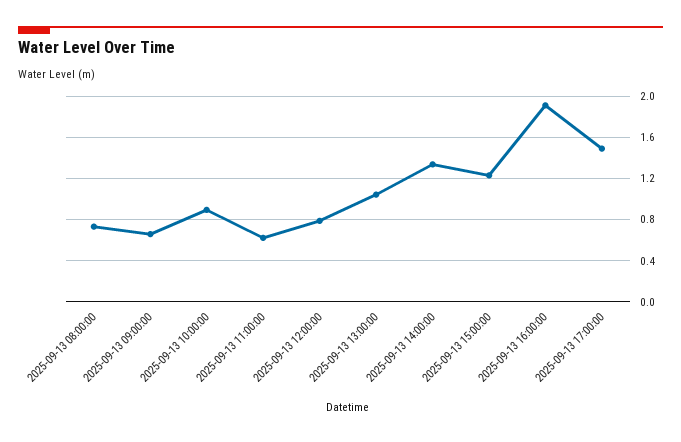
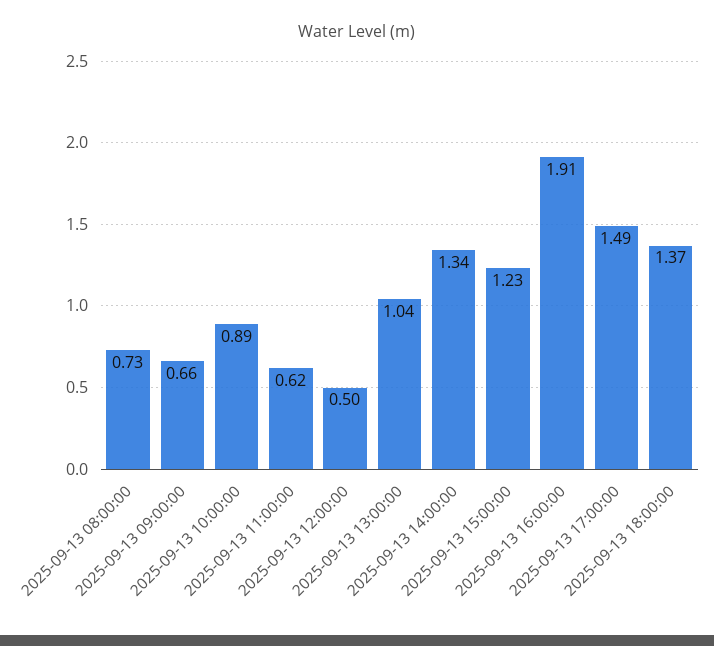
2025-09-13 12:00:00: 0.8 -> 0.5
2025-09-13 18:00:00: none -> 1.37

